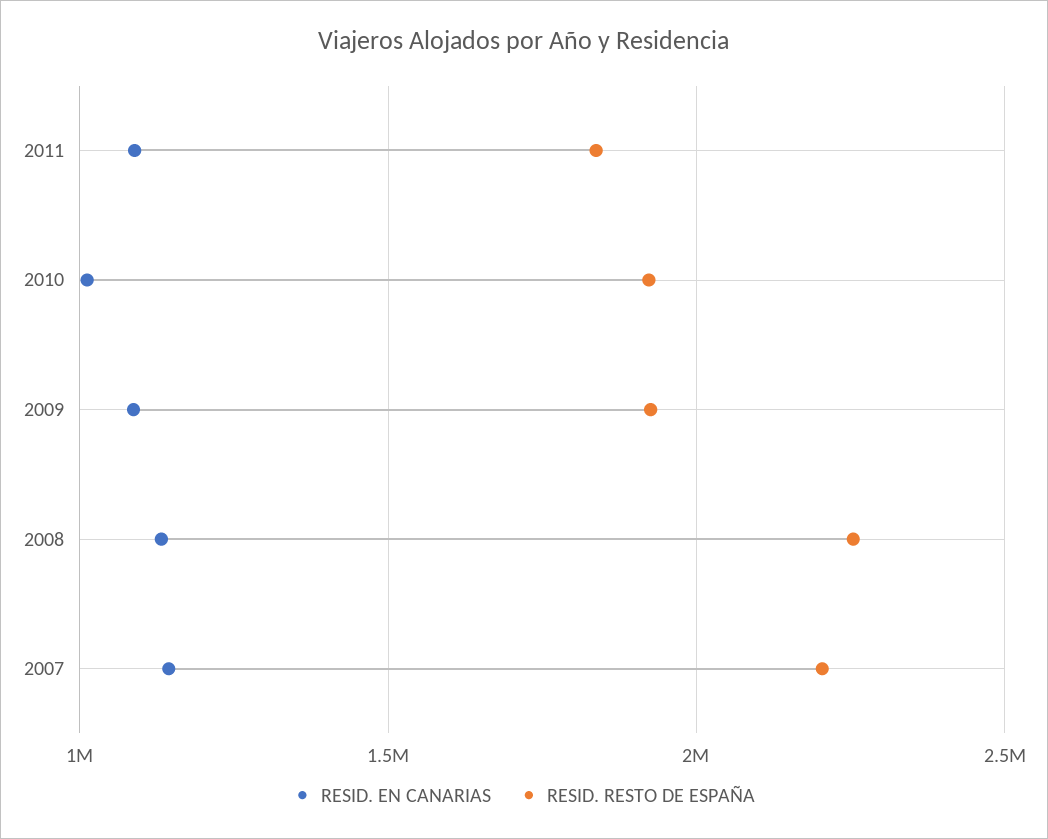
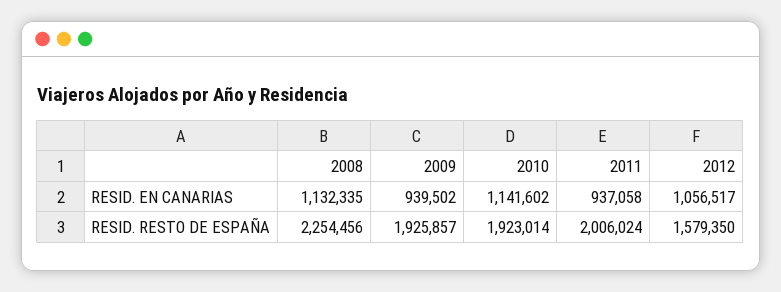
RESID. EN CANARIAS, 2011: 1100000 -> 937058
RESID. RESTO DE ESPAÑA, 2011: 1850000 -> 2006024
RESID. EN CANARIAS, 2010: 1000000 -> 1141602
RESID. EN CANARIAS, 2009: 1100000 -> 939502
RESID. EN CANARIAS, 2007: 1150000 -> none
RESID. RESTO DE ESPAÑA, 2007: 2200000 -> none
RESID. EN CANARIAS, 2012: none -> 1056517
RESID. RESTO DE ESPAÑA, 2012: none -> 1579350

